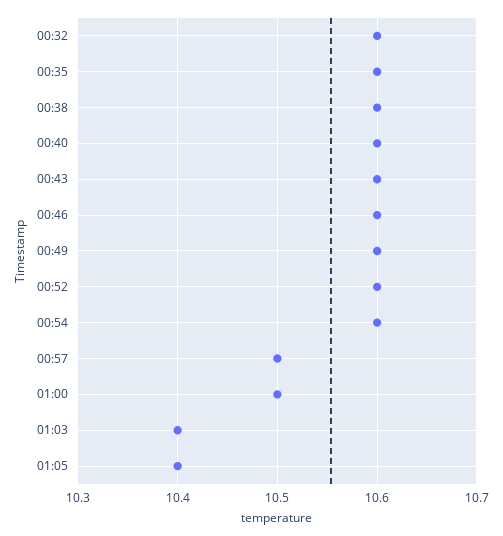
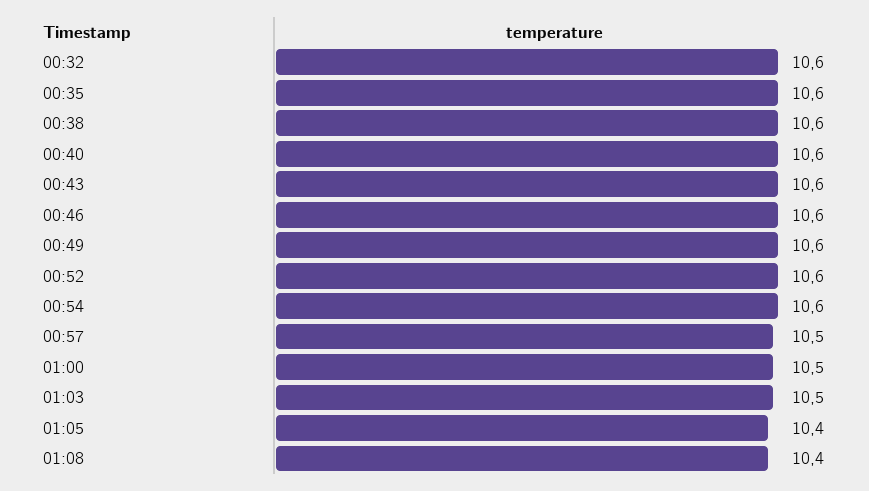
01:03: 10.4 -> 10.5
01:08: none -> 10.4

